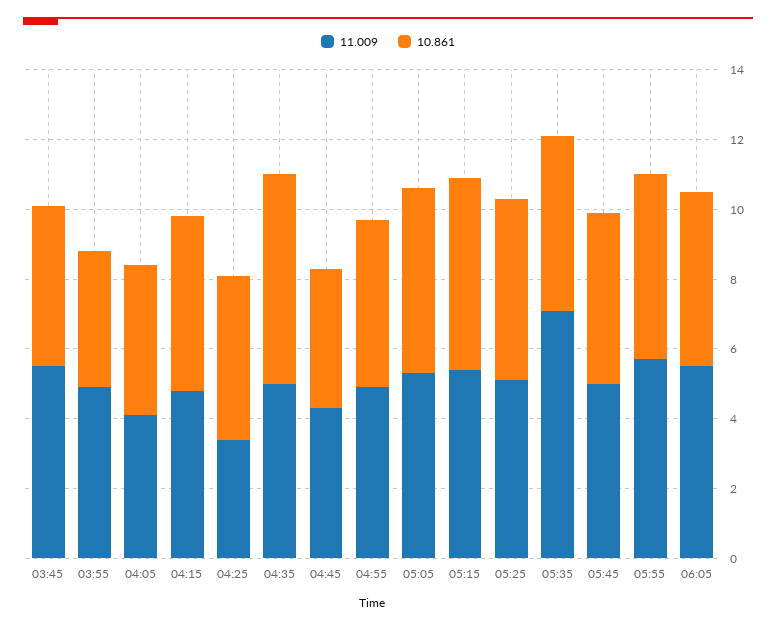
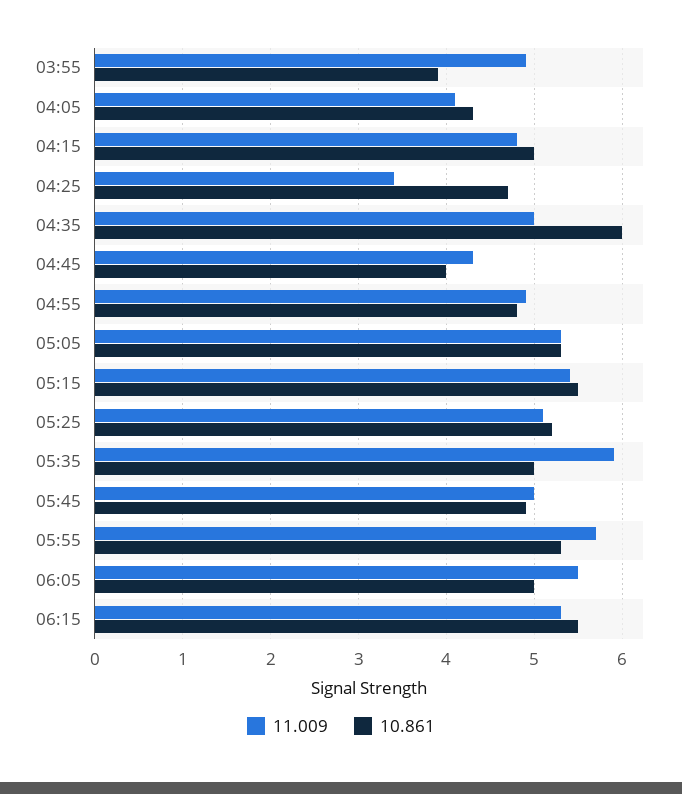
11.009, 03:45: 5.5 -> none
10.861, 03:45: 4.5 -> none
11.009, 05:35: 7 -> 5.9
11.009, 06:15: none -> 5.3
10.861, 06:15: none -> 5.5

